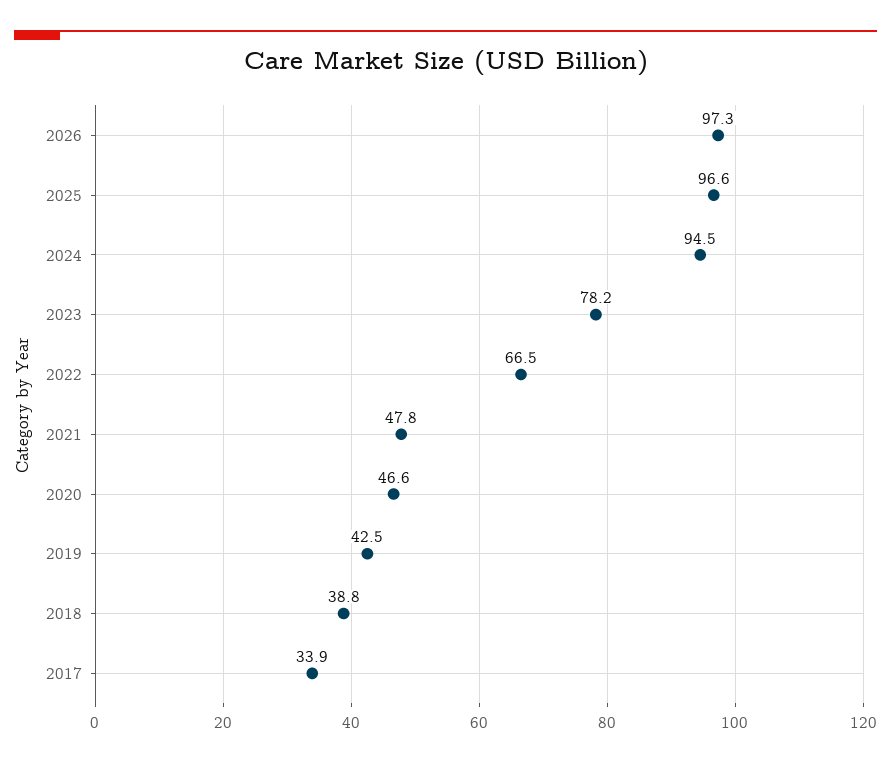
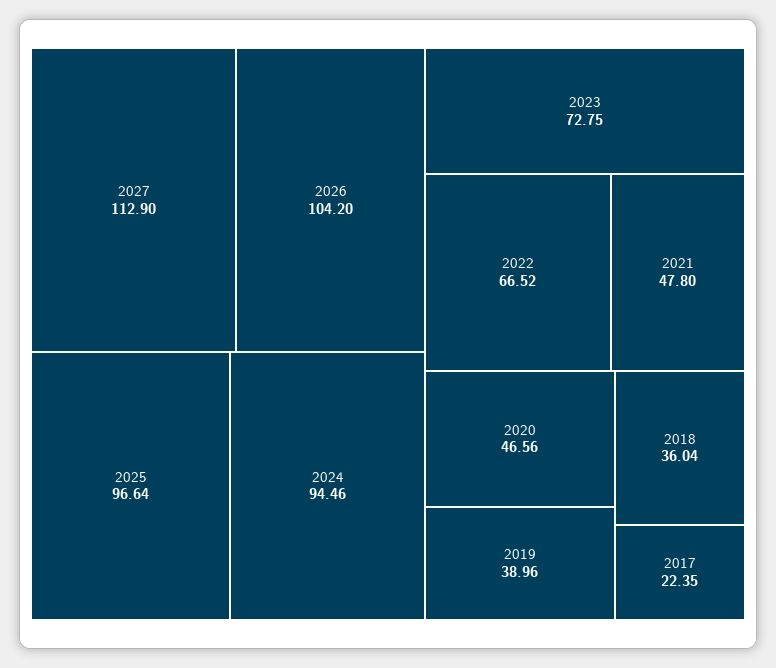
2026: 97.3 -> 104.2
2023: 78.2 -> 72.75
2019: 42.5 -> 38.96
2018: 38.8 -> 36.04
2017: 33.9 -> 22.35
2027: none -> 112.9

